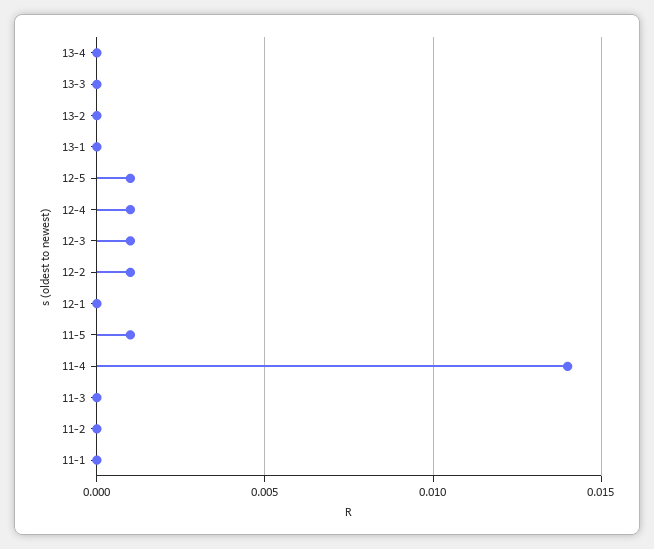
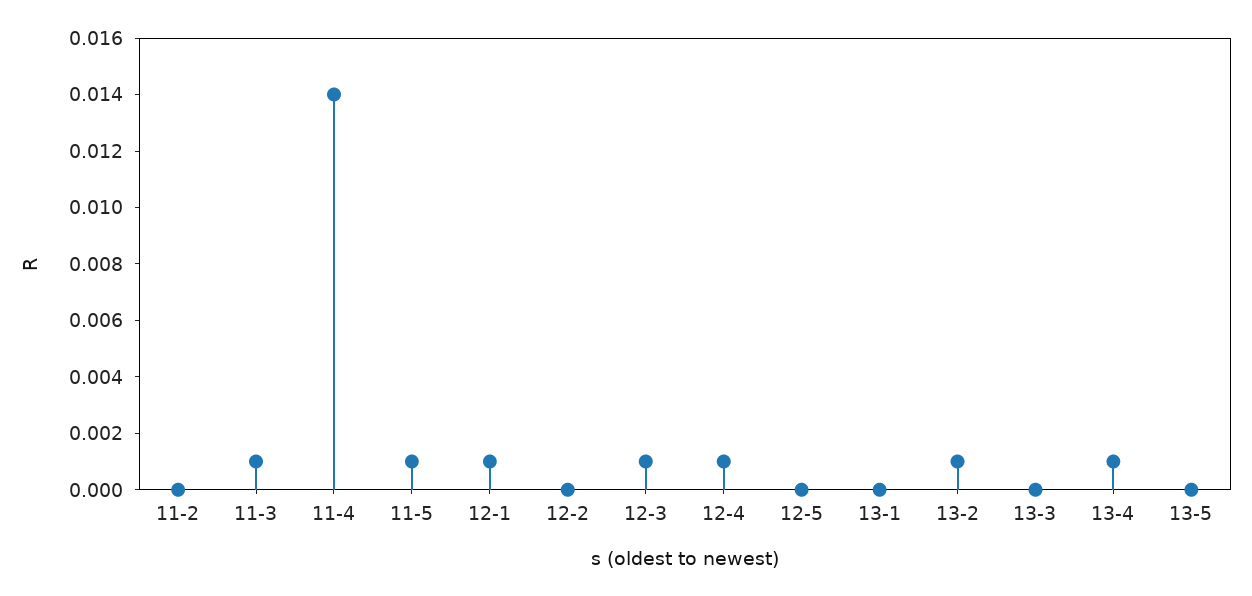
13-4: 0 -> 0.001
13-2: 0 -> 0.001
12-5: 0.001 -> 0
12-2: 0.001 -> 0
12-1: 0 -> 0.001
11-3: 0 -> 0.001
11-1: 0 -> none
13-5: none -> 0

